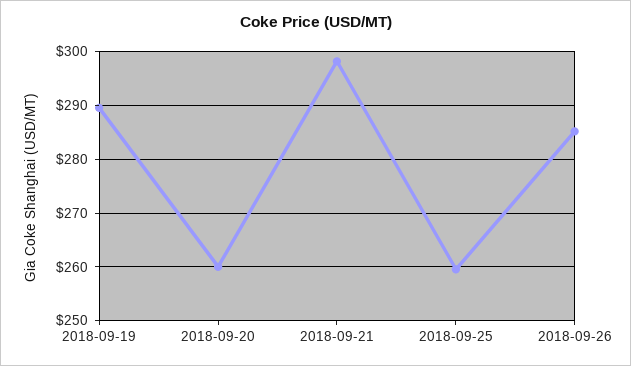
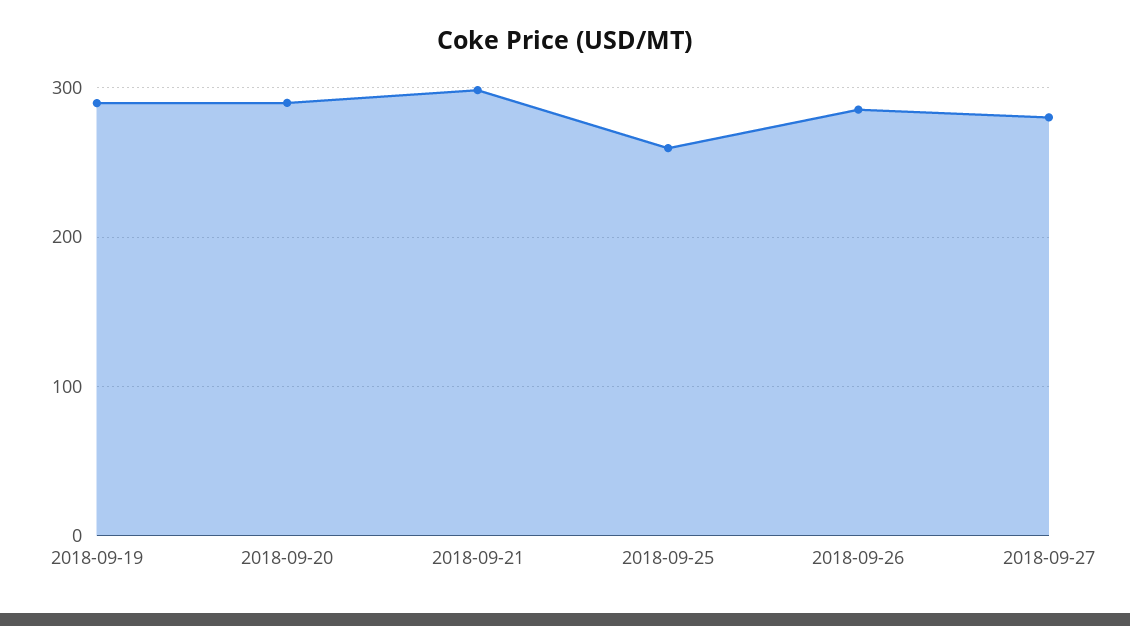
2018-09-20: 260 -> 290
2018-09-27: none -> 280

